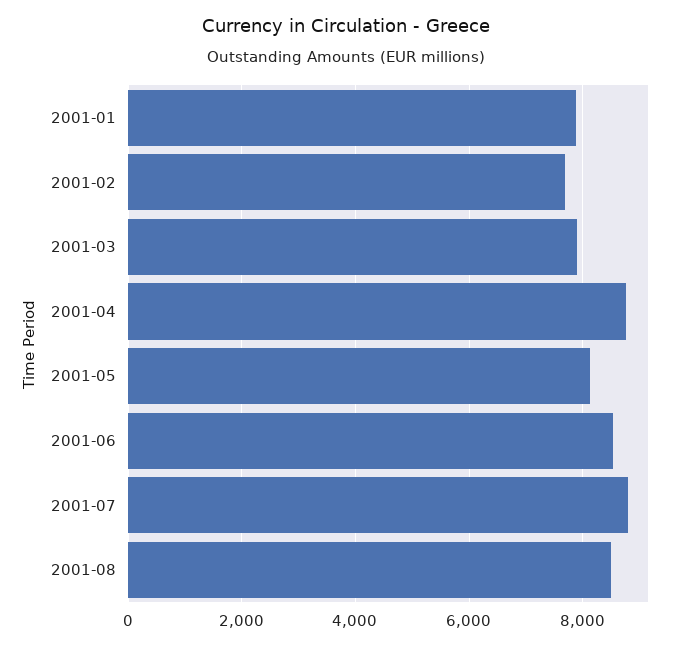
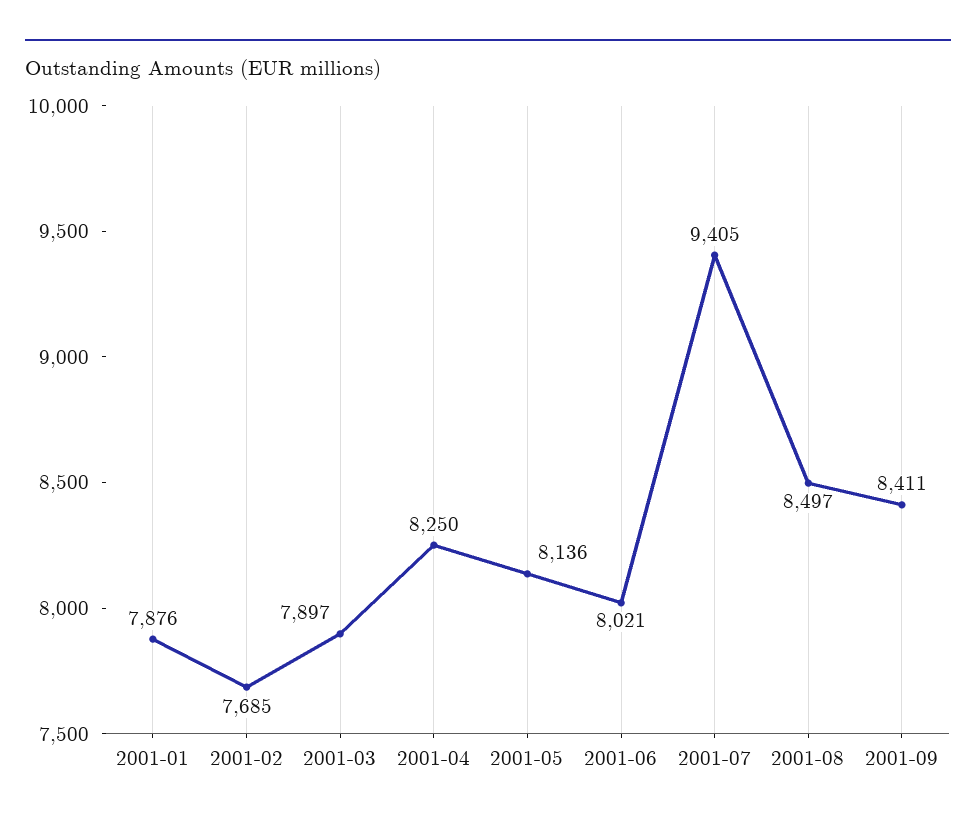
2001-04: 8800 -> 8250
2001-06: 8600 -> 8021
2001-07: 8800 -> 9405
2001-09: none -> 8411

